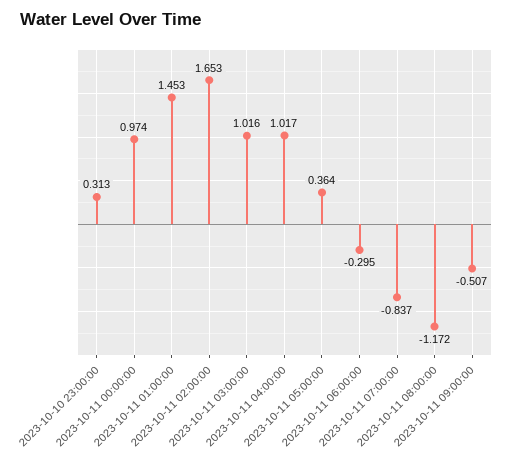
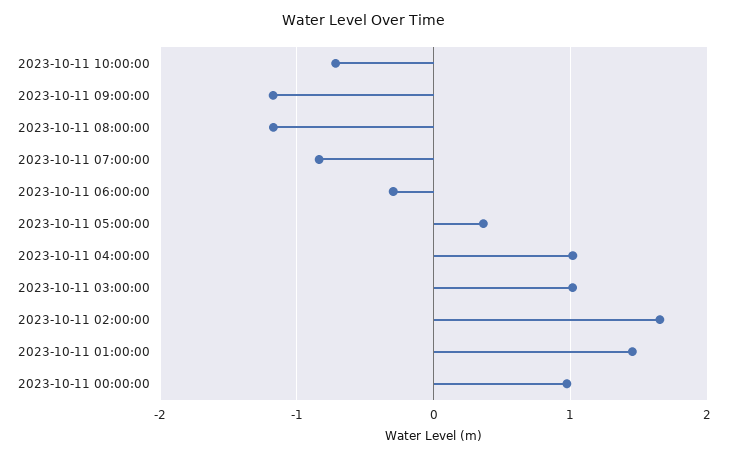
2023-10-10 23:00:00: 0.313 -> none
2023-10-11 09:00:00: -0.507 -> -1.2
2023-10-11 10:00:00: none -> -0.7

